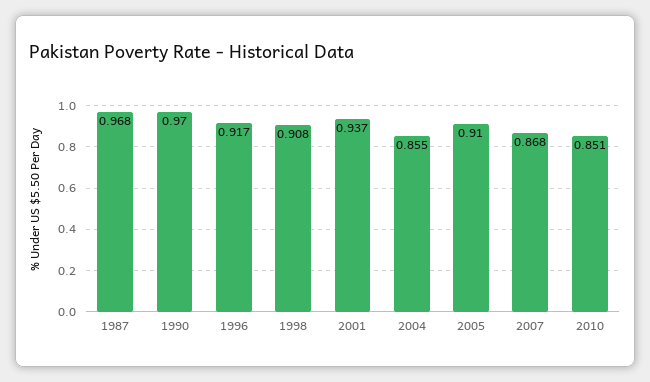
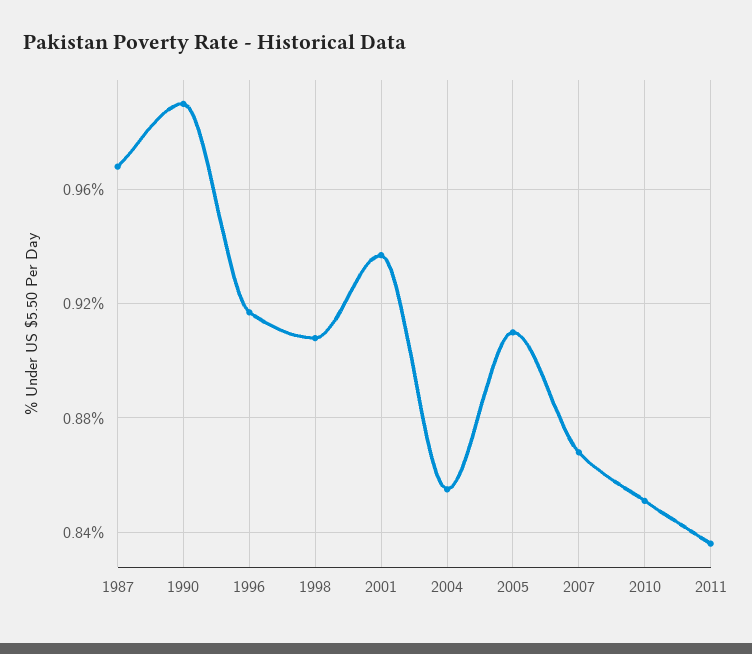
1990: 0.97 -> 0.99
2011: none -> 0.835

